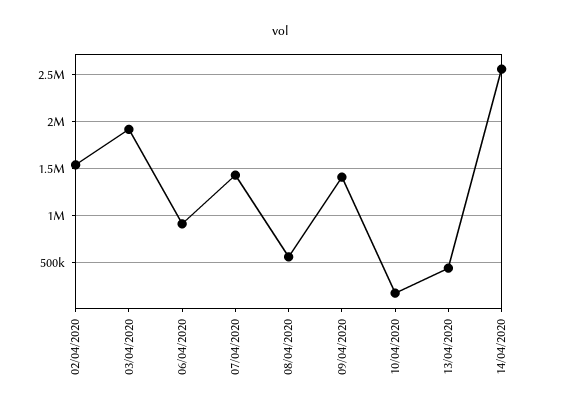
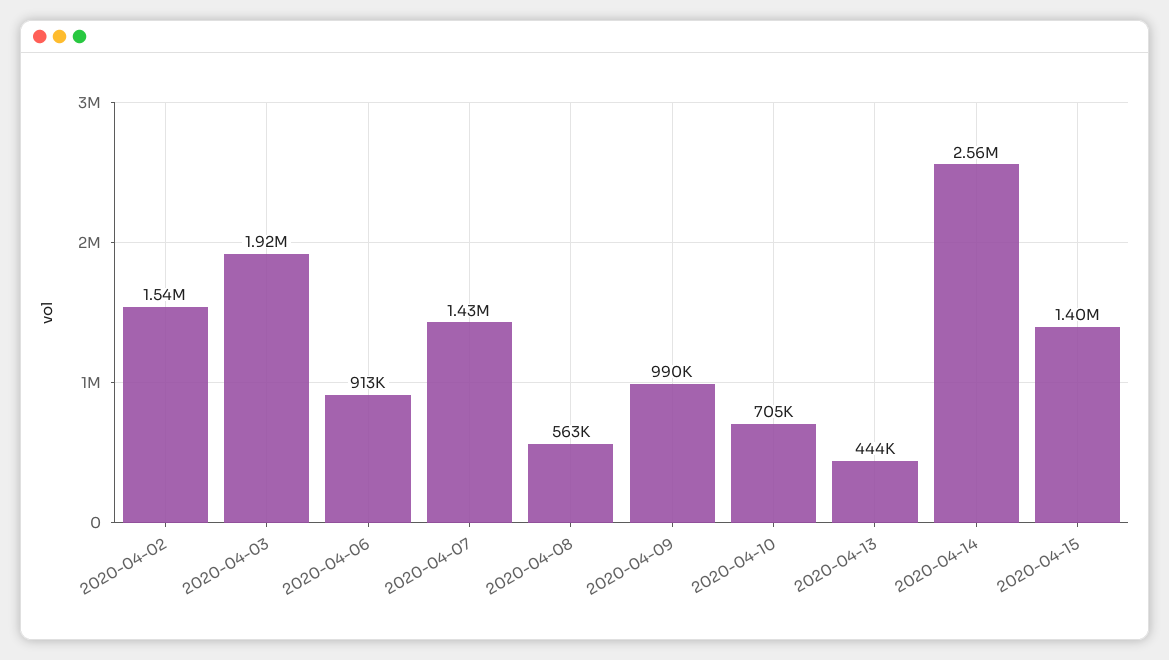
09/04/2020: 1400000 -> 990000
10/04/2020: 200000 -> 705000
2020-04-15: none -> 1400000

